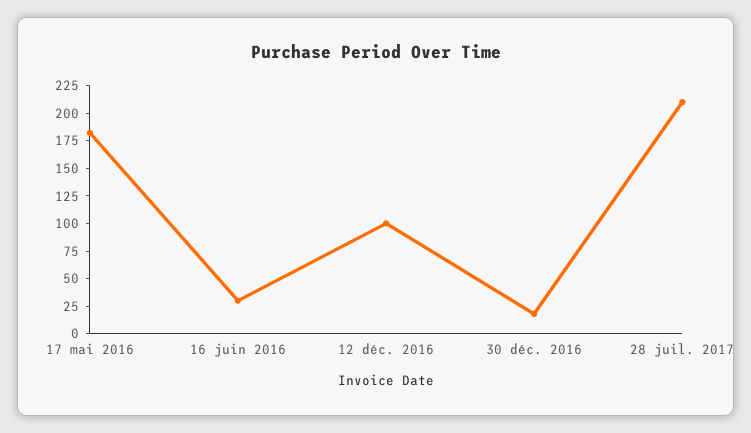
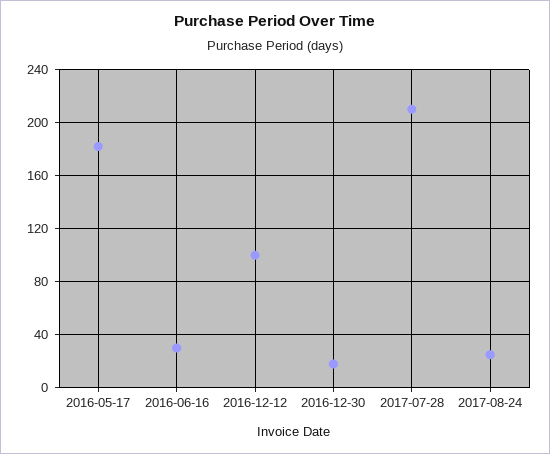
2017-08-24: none -> 25

